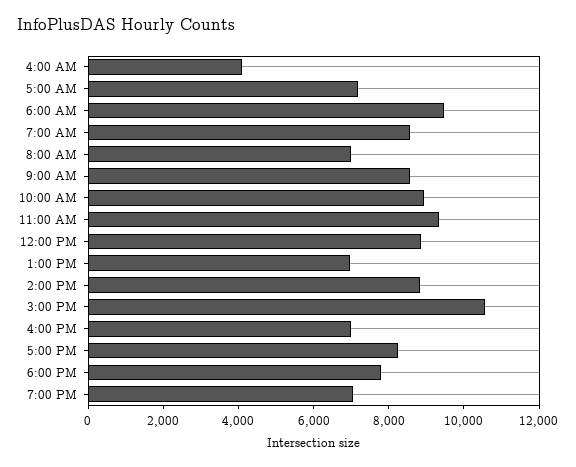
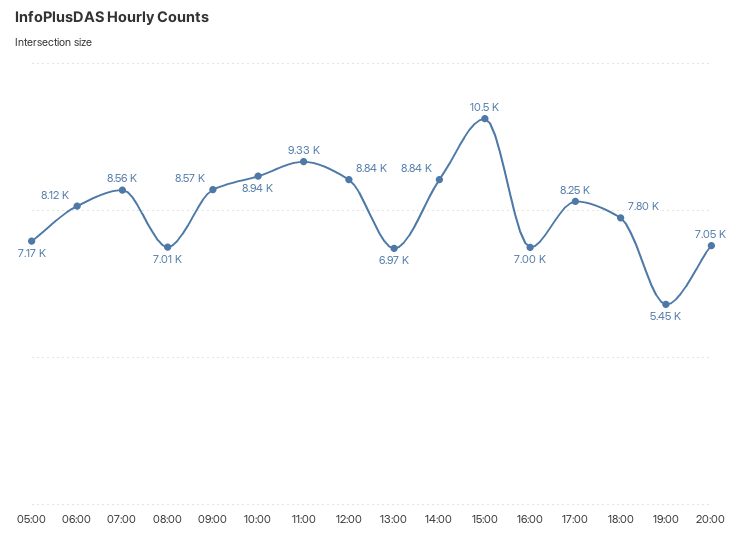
4:00 AM: 4000 -> none
6:00 AM: 9500 -> 8120
7:00 PM: 7000 -> 5450
20:00: none -> 7050

